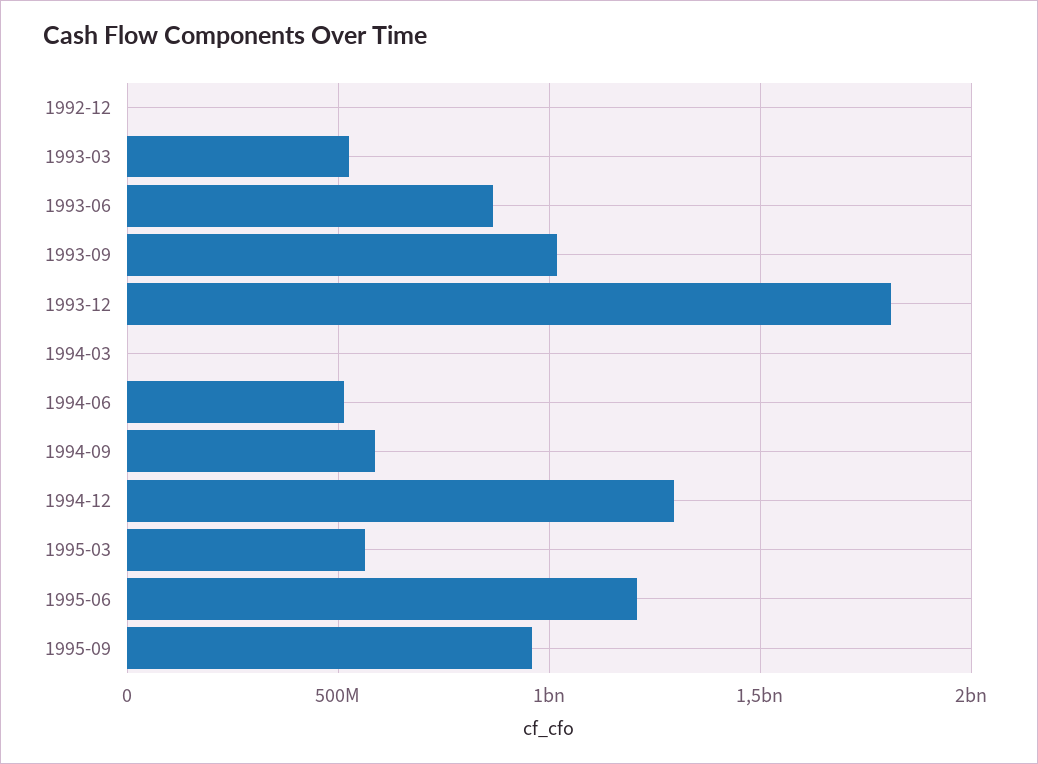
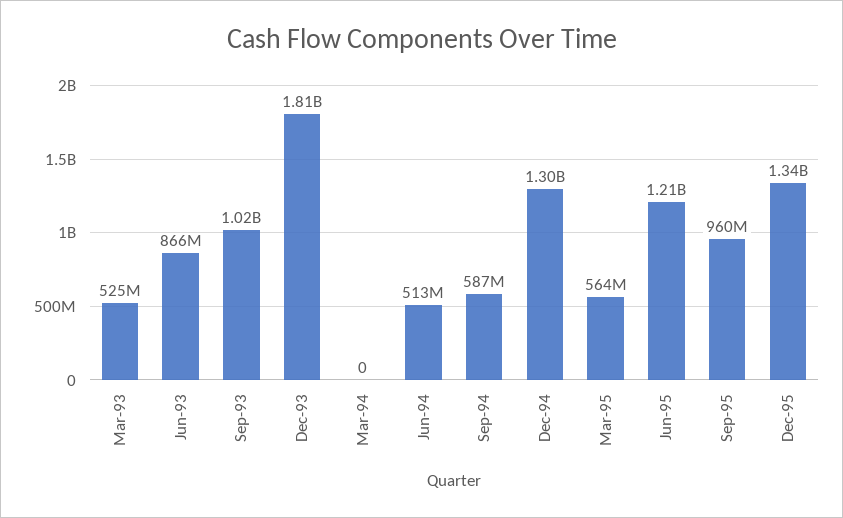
1992-12: 0 -> none
Dec-95: none -> 1340000000

